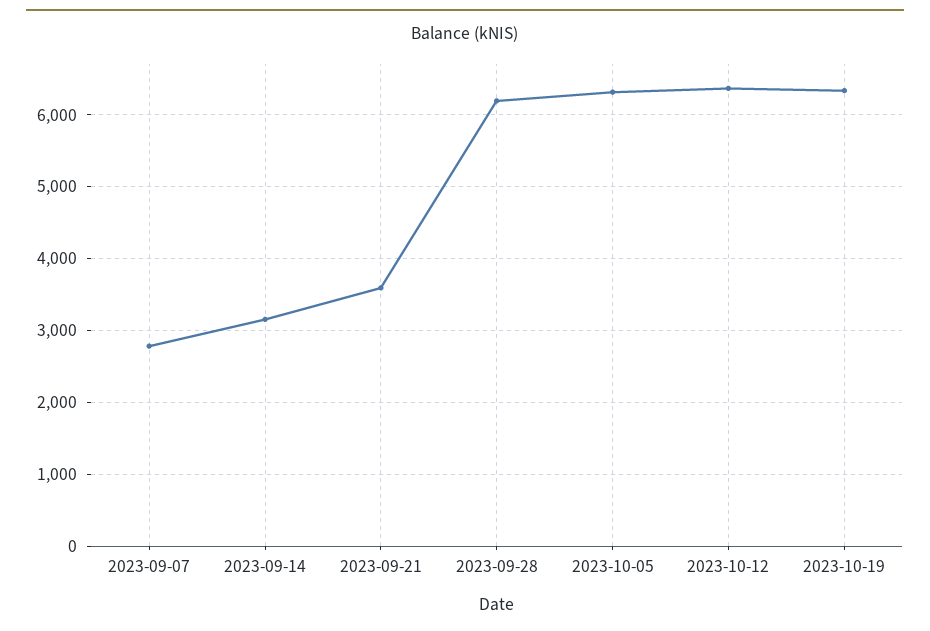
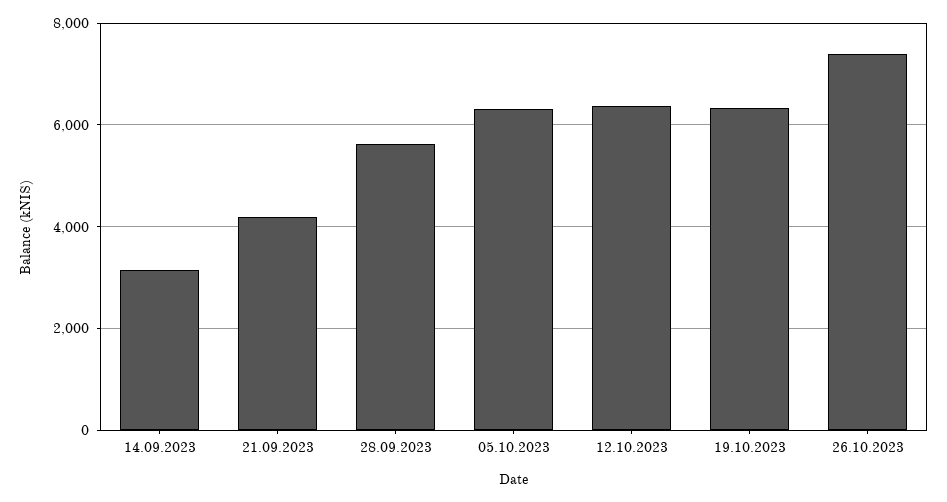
2023-09-07: 2800 -> none
2023-09-21: 3600 -> 4200
2023-09-28: 6200 -> 5600
26.10.2023: none -> 7400

